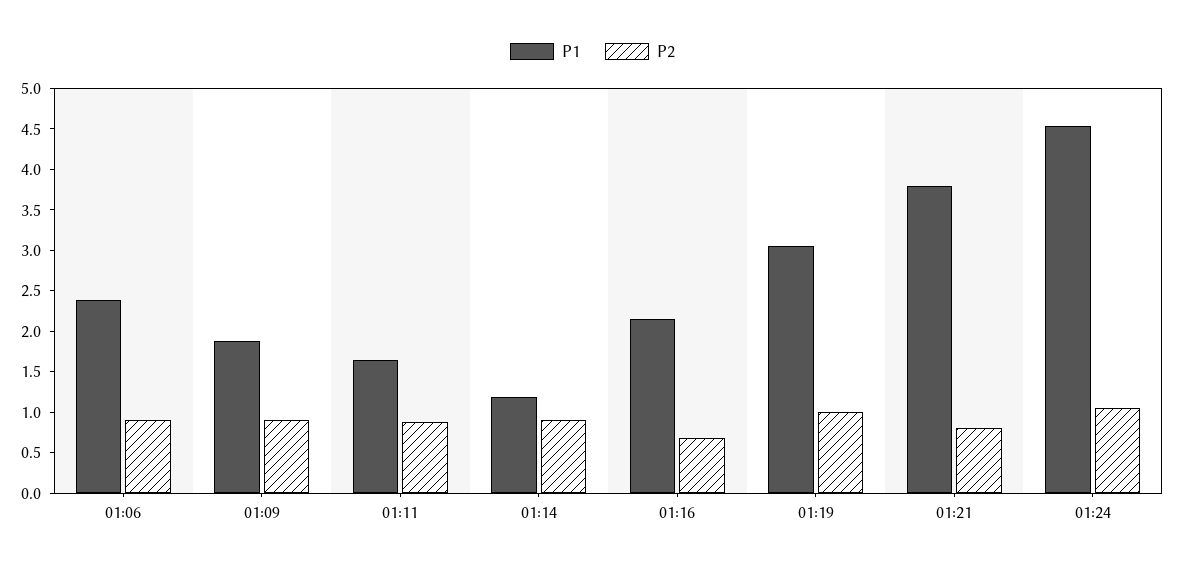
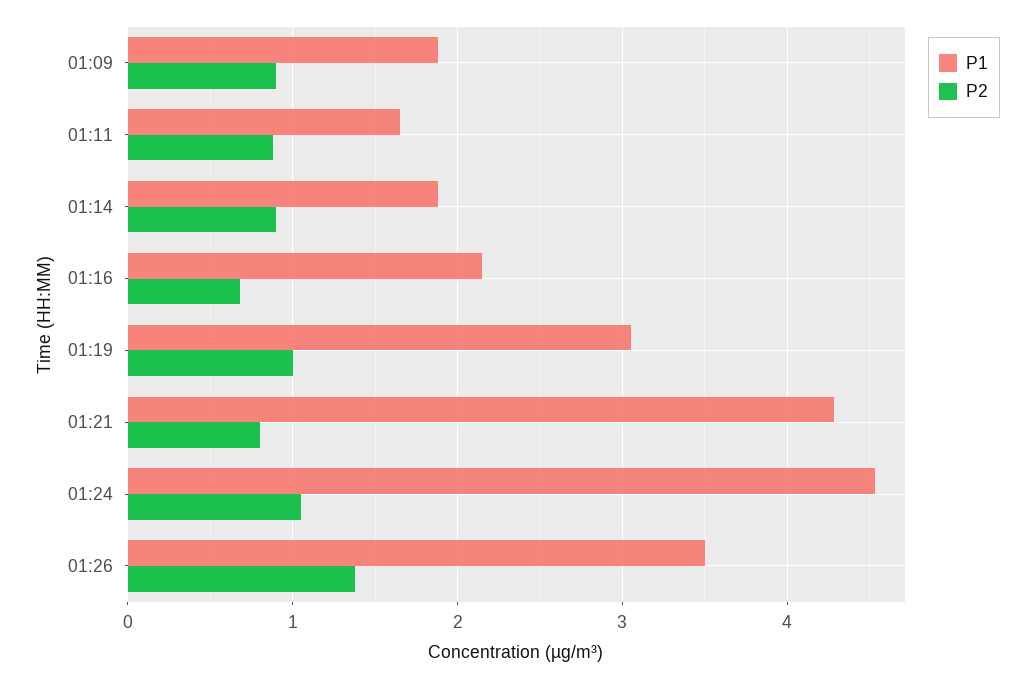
P1, 01:06: 2.4 -> none
P2, 01:06: 0.9 -> none
P1, 01:14: 1.2 -> 1.9
P1, 01:21: 3.8 -> 4.3
P1, 01:26: none -> 3.5
P2, 01:26: none -> 1.4

